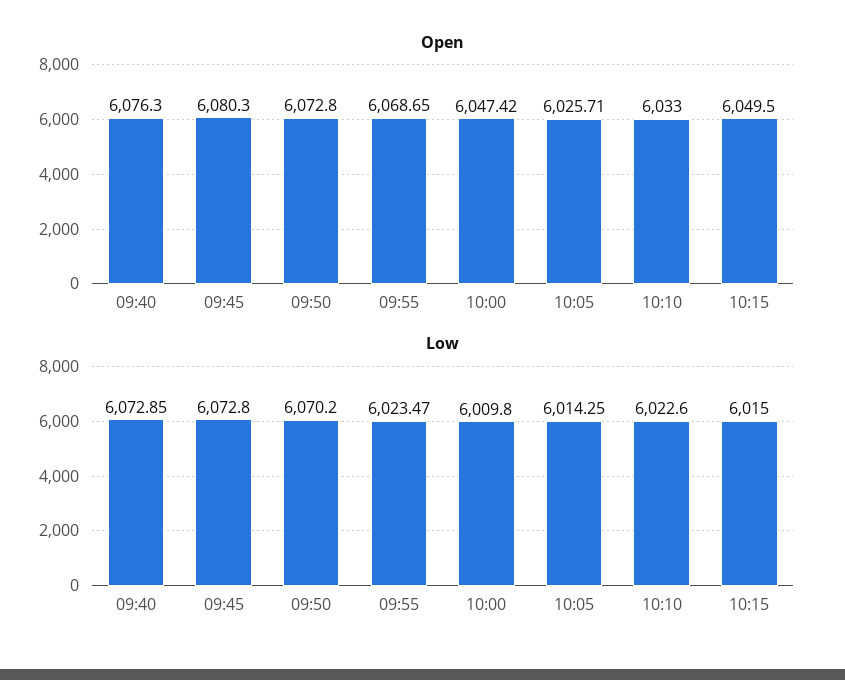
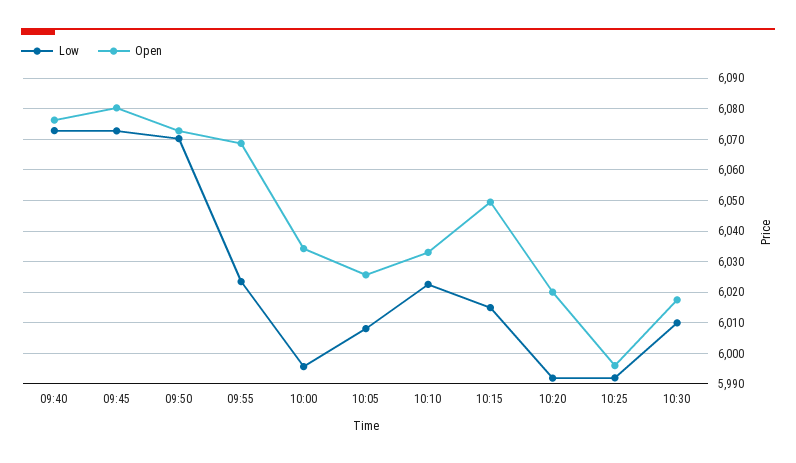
Open, 10:00: 6047.42 -> 6034
Low, 10:00: 6009.8 -> 5996
Low, 10:05: 6014.25 -> 6008
Low, 10:20: none -> 5992
Open, 10:20: none -> 6020
Low, 10:25: none -> 5992
Open, 10:25: none -> 5996
Low, 10:30: none -> 6010
Open, 10:30: none -> 6018

